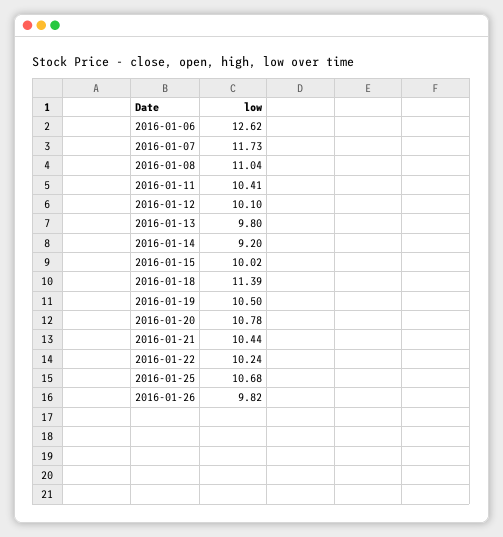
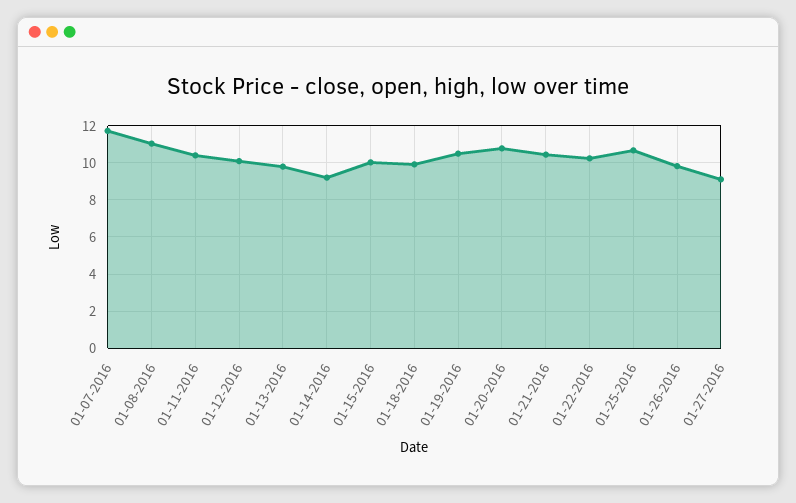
2016-01-06: 12.62 -> none
2016-01-18: 11.39 -> 10
01-27-2016: none -> 9

